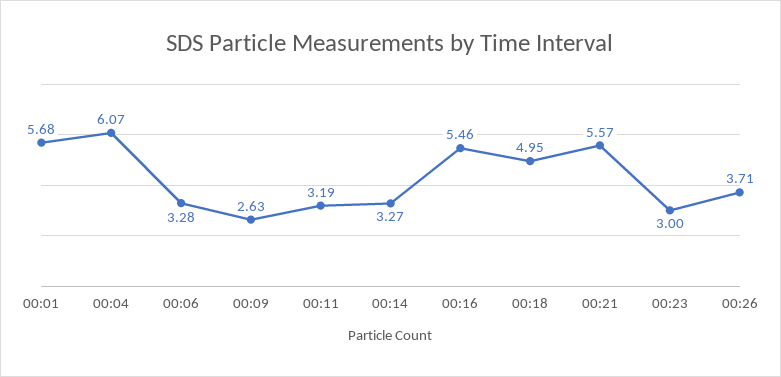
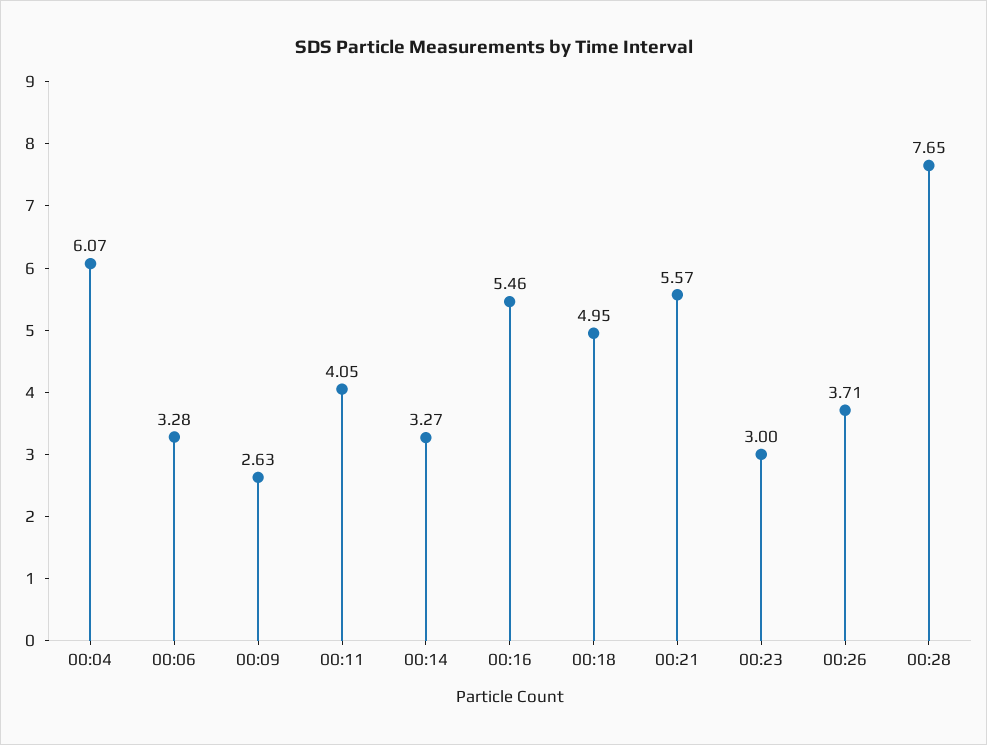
00:01: 5.68 -> none
00:11: 3.19 -> 4.05
00:28: none -> 7.65

